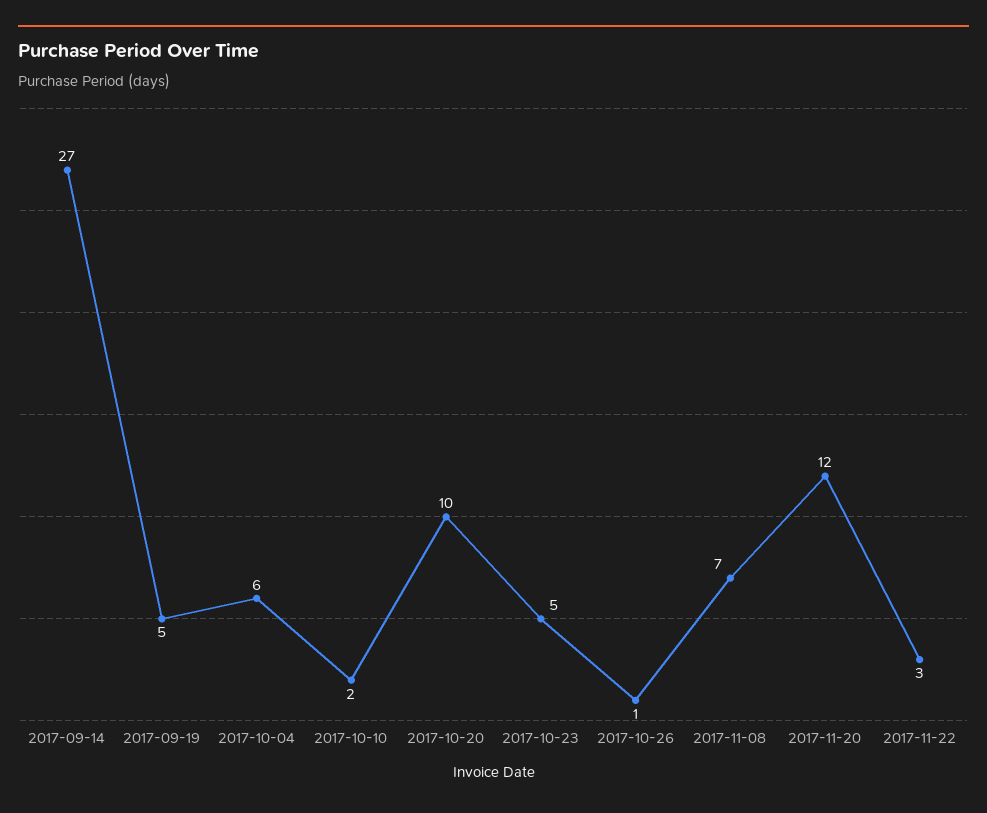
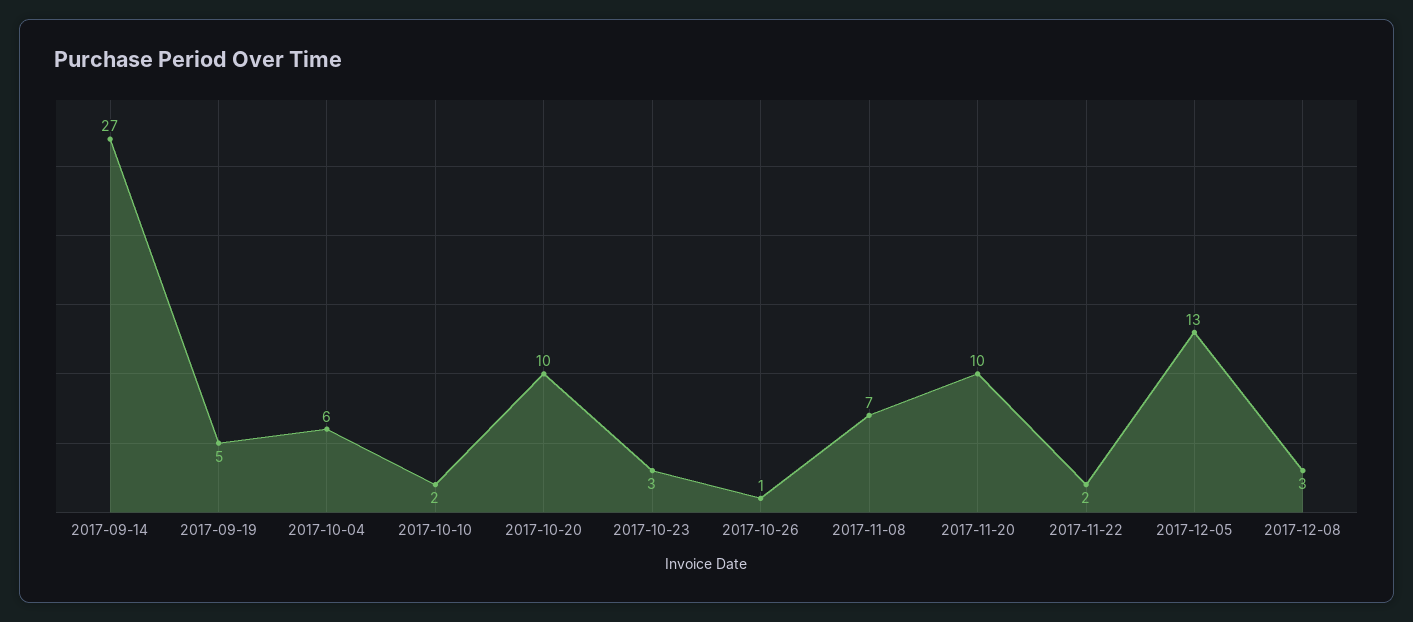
2017-10-23: 5 -> 3
2017-11-20: 12 -> 10
2017-11-22: 3 -> 2
2017-12-05: none -> 13
2017-12-08: none -> 3

